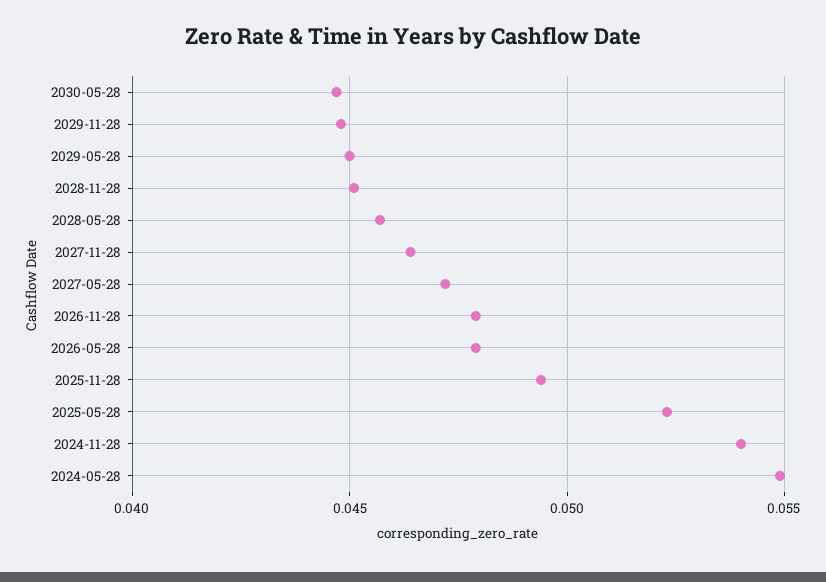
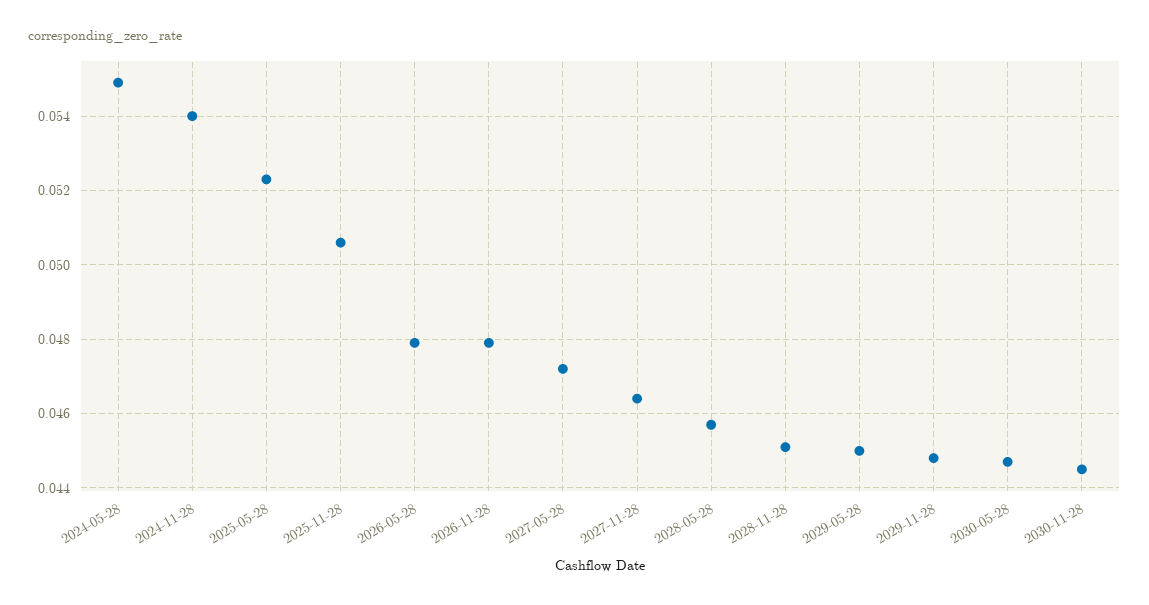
2025-11-28: 0.0495 -> 0.0505
2030-11-28: none -> 0.0445

